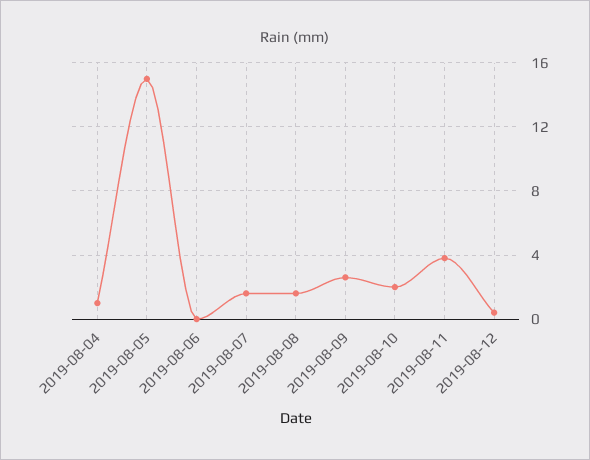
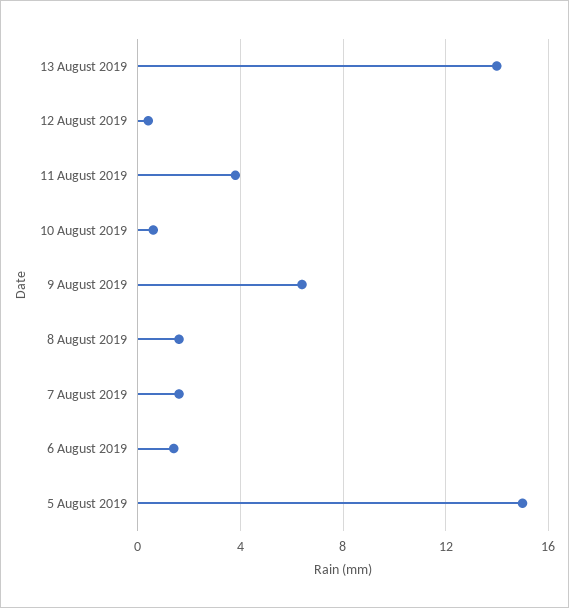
2019-08-04: 1 -> none
2019-08-06: 0 -> 1.5
2019-08-09: 2.5 -> 6.5
2019-08-10: 2 -> 0.5
13 August 2019: none -> 14

